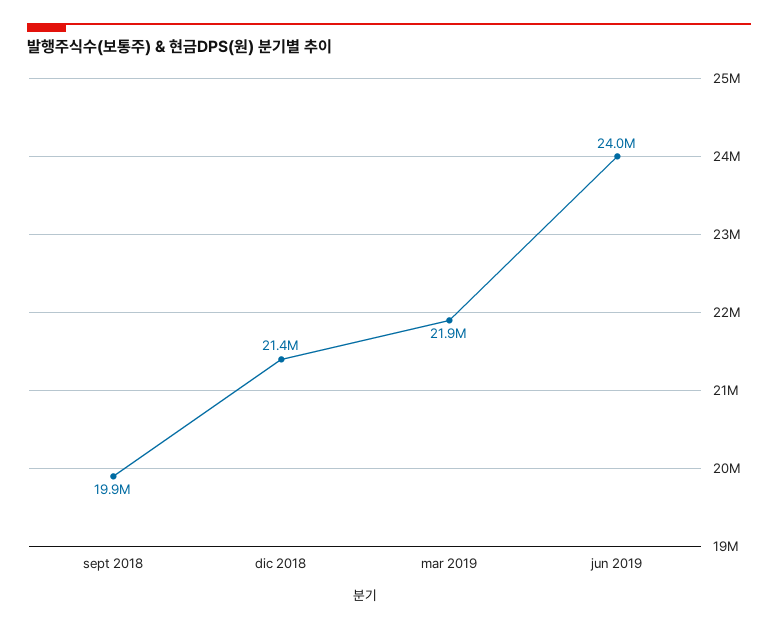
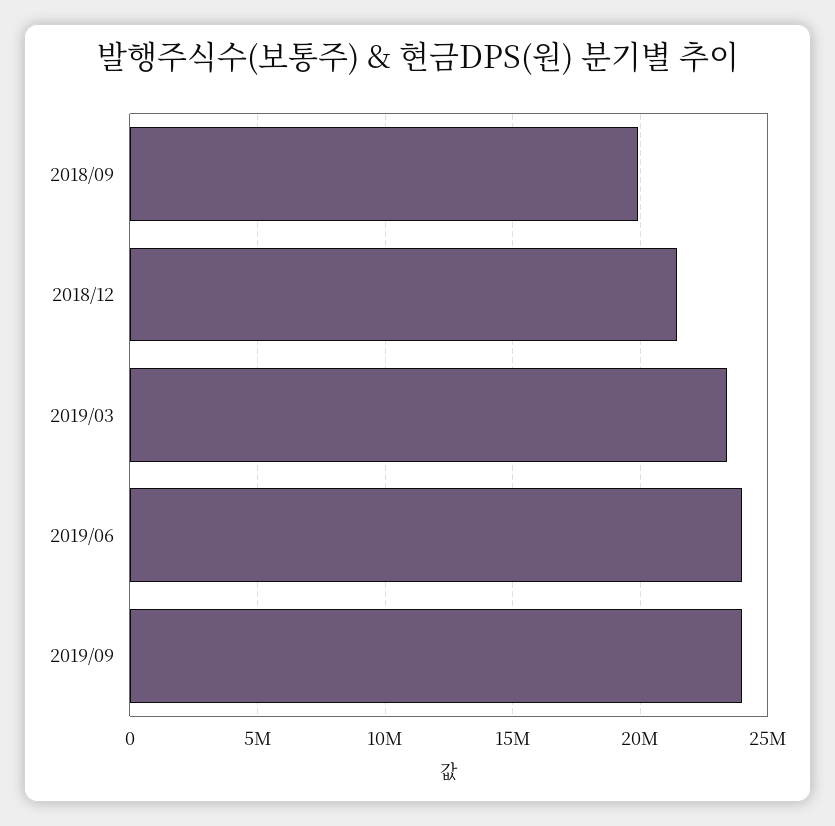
mar 2019: 21900000 -> 23500000
2019/09: none -> 24000000

